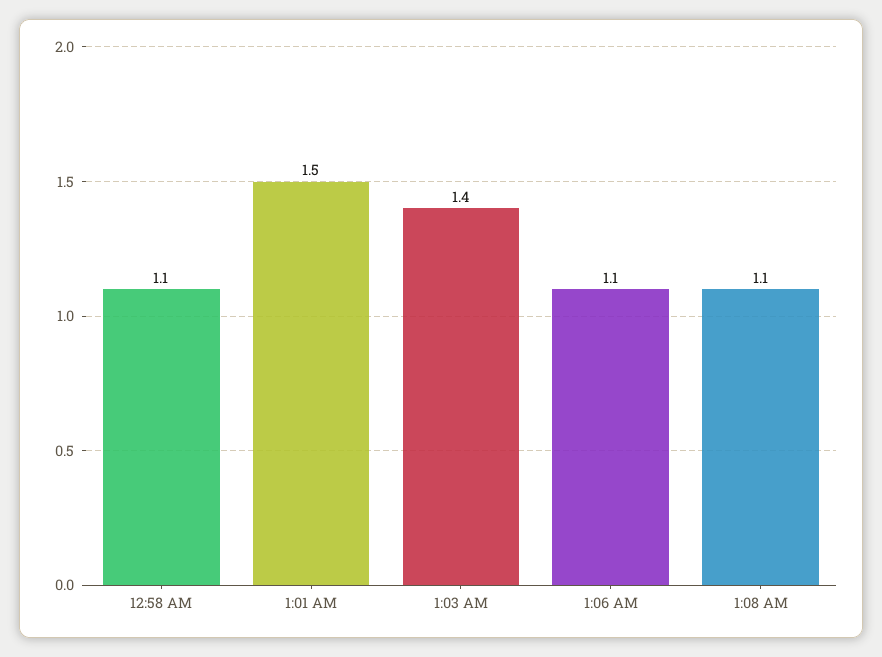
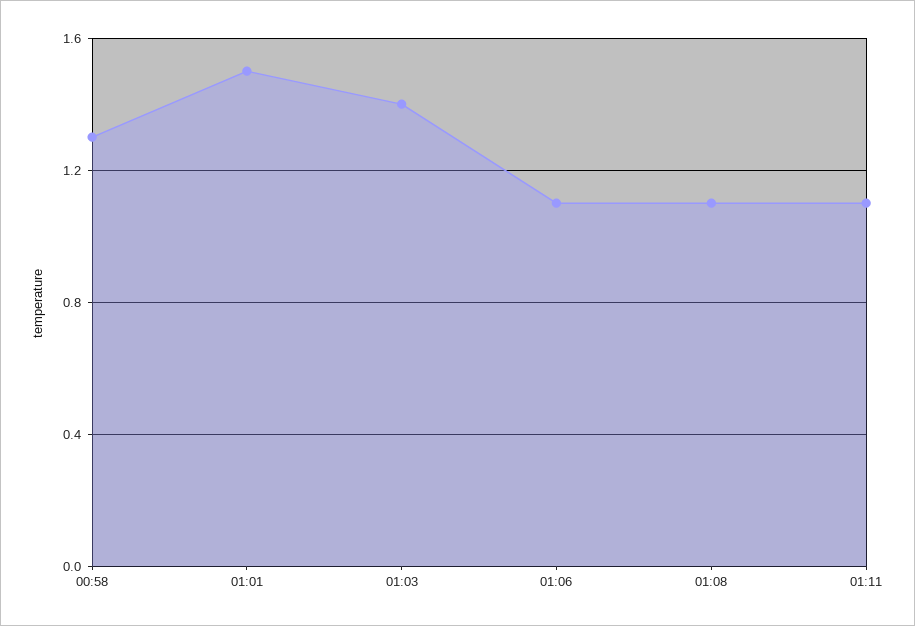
12:58 AM: 1.1 -> 1.3
01:11: none -> 1.1

